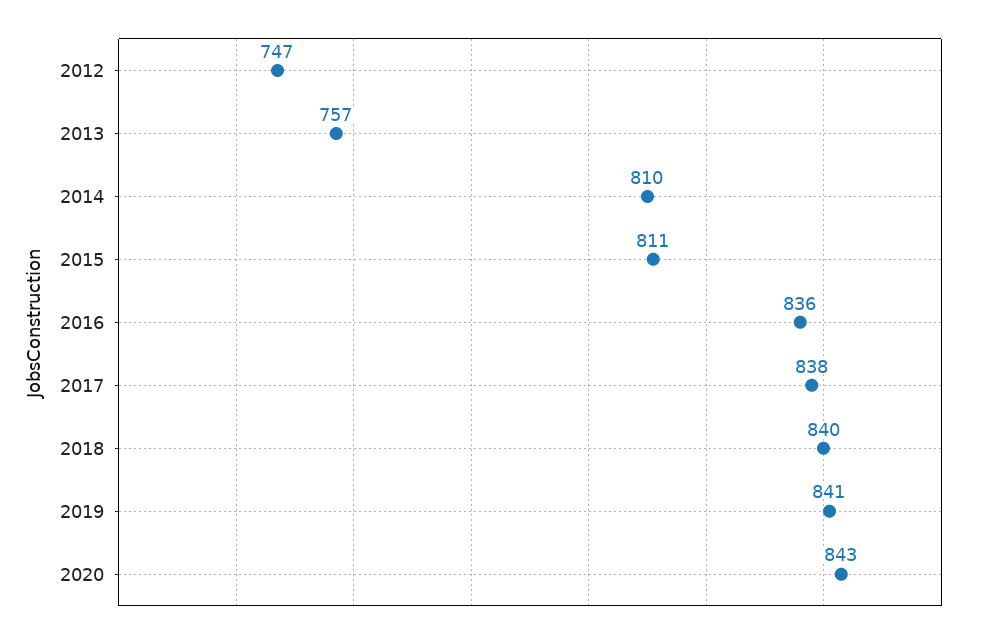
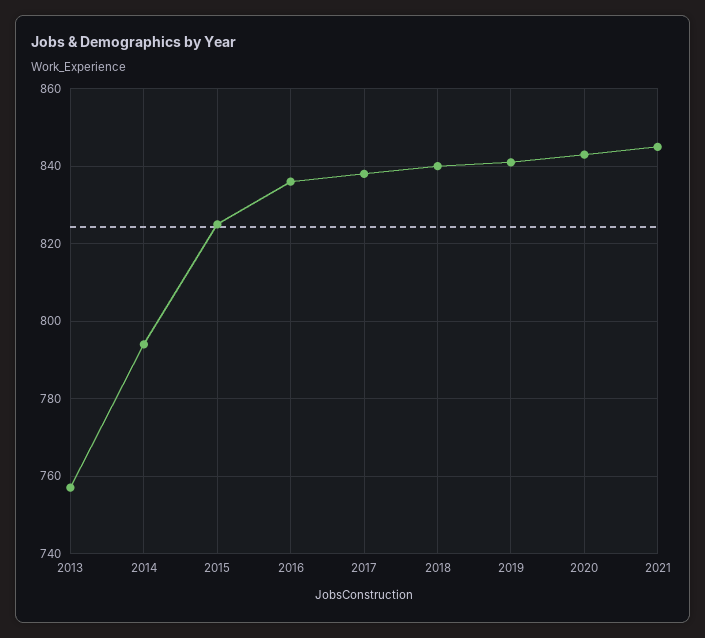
2012: 747 -> none
2014: 810 -> 795
2015: 811 -> 825
2021: none -> 845

